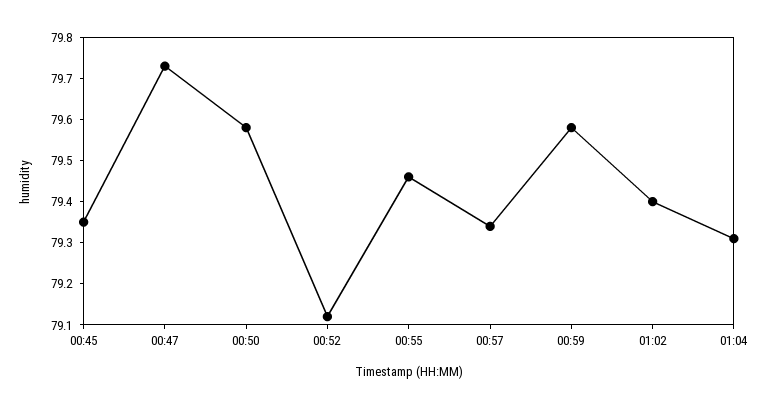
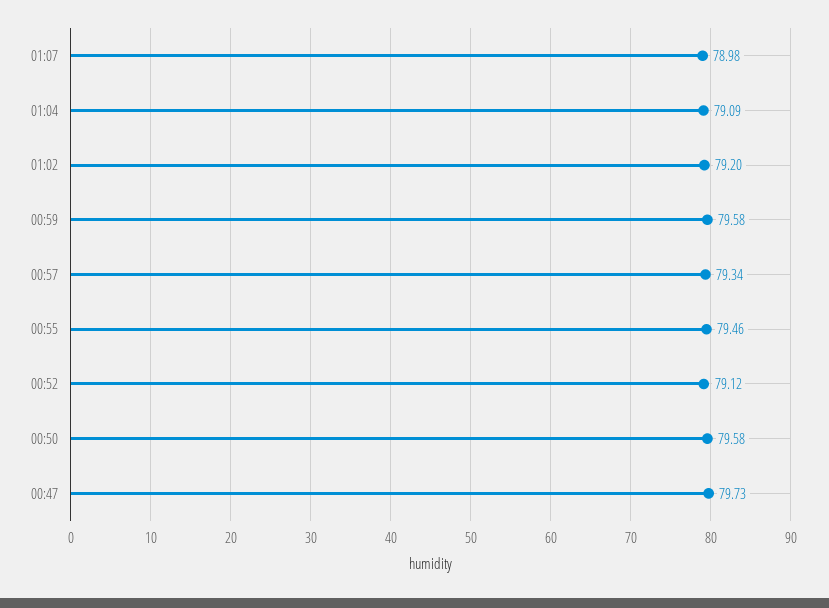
00:45: 79.35 -> none
01:02: 79.4 -> 79.2
01:04: 79.3 -> 79.09
01:07: none -> 78.98

